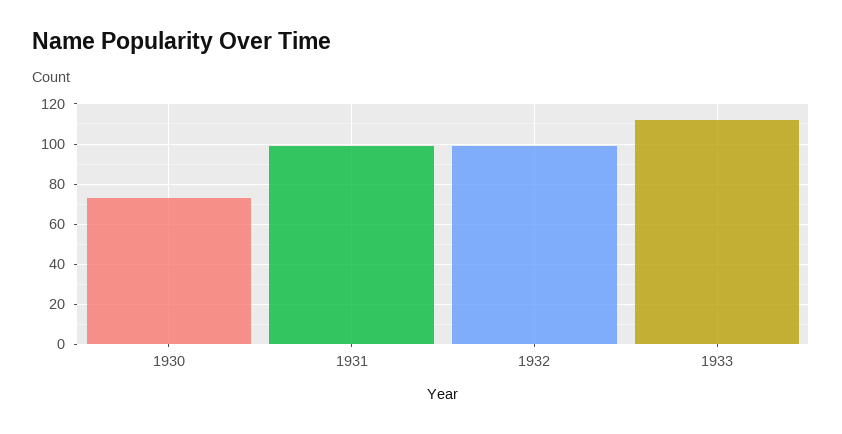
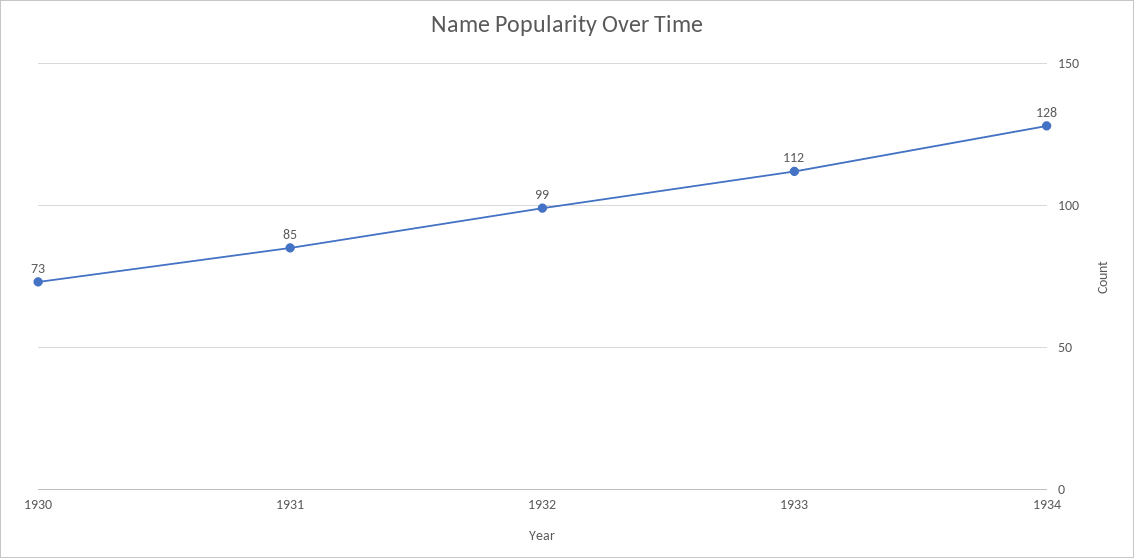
1931: 100 -> 85
1934: none -> 128

